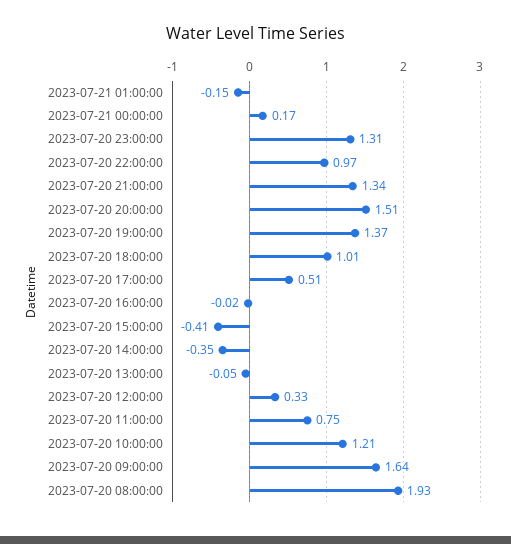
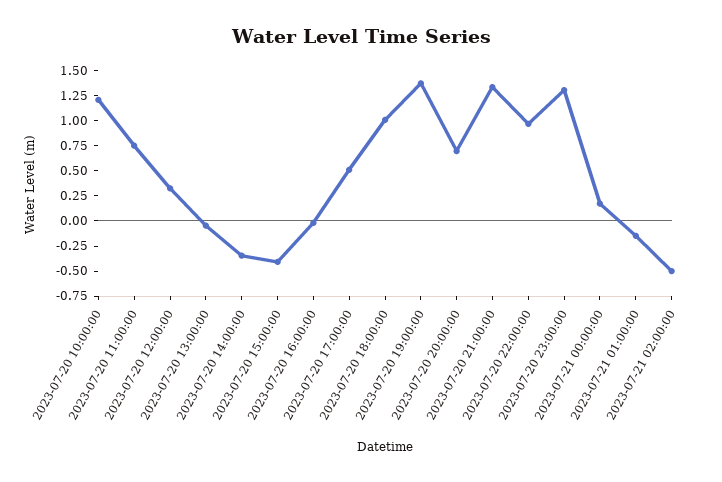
2023-07-20 20:00:00: 1.51 -> 0.75
2023-07-20 09:00:00: 1.64 -> none
2023-07-20 08:00:00: 1.93 -> none
2023-07-21 02:00:00: none -> -0.5

